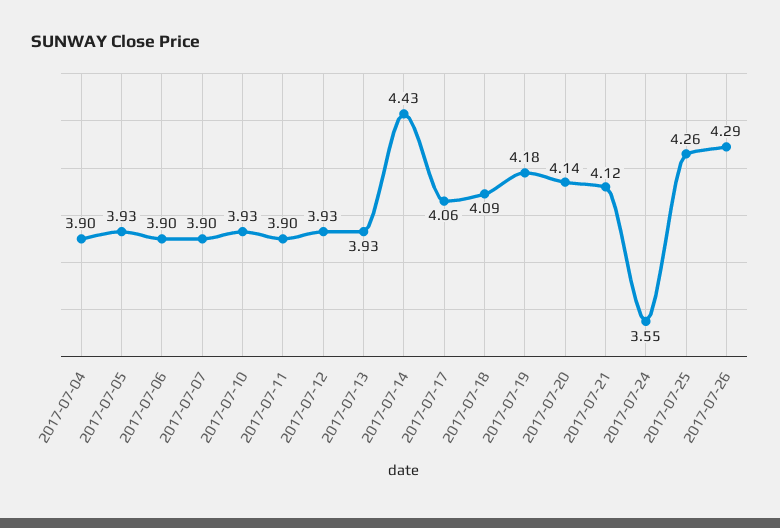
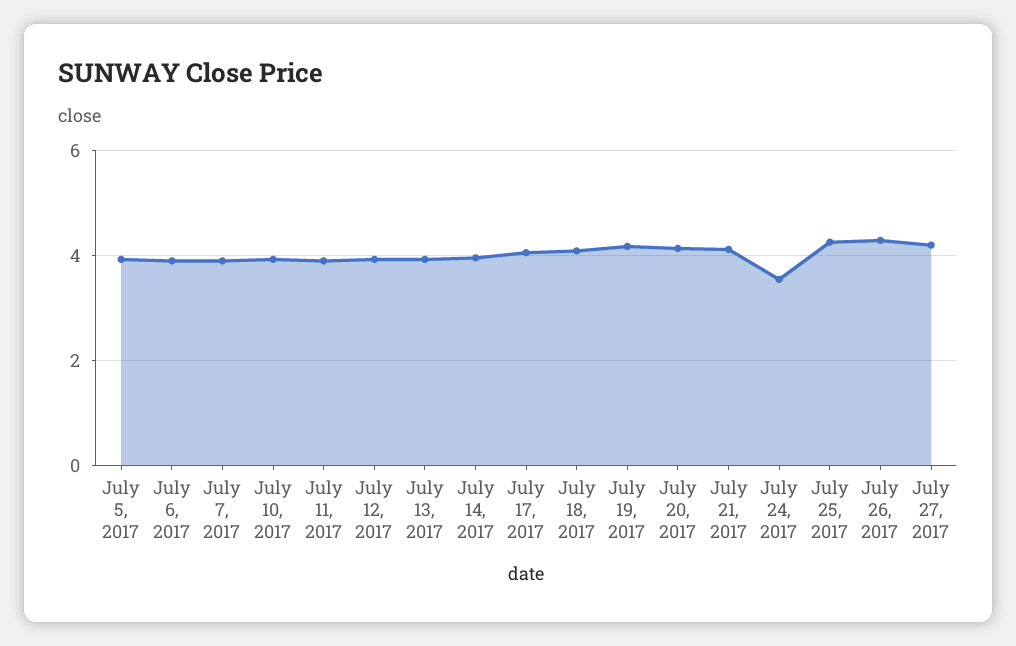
2017-07-04: 3.9 -> none
2017-07-14: 4.43 -> 4
July 27, 2017: none -> 4.2

